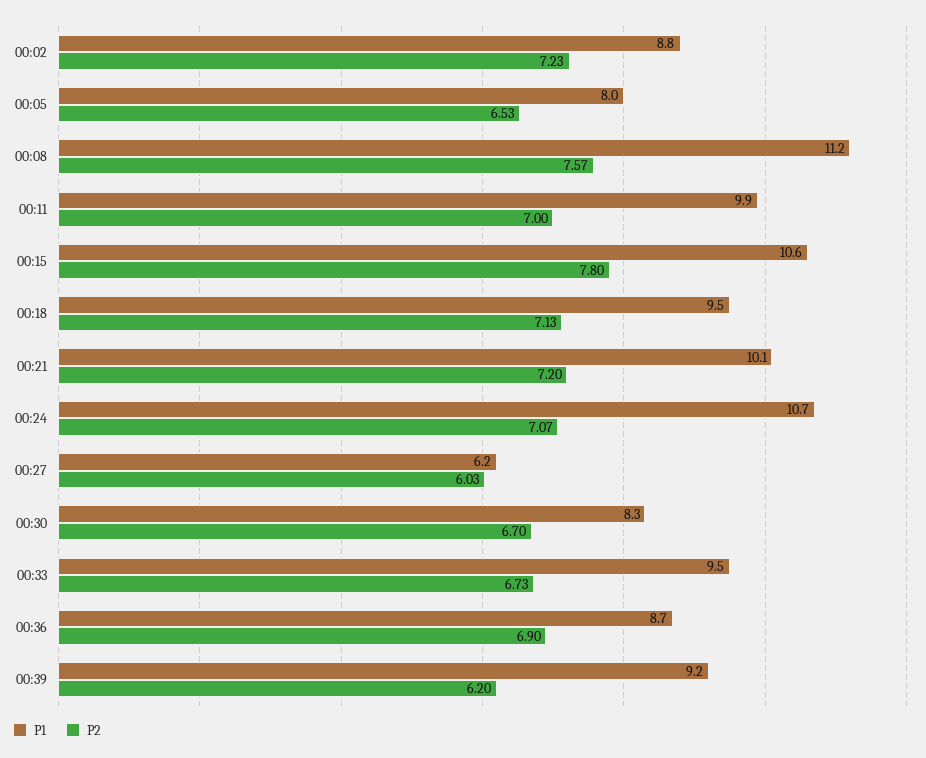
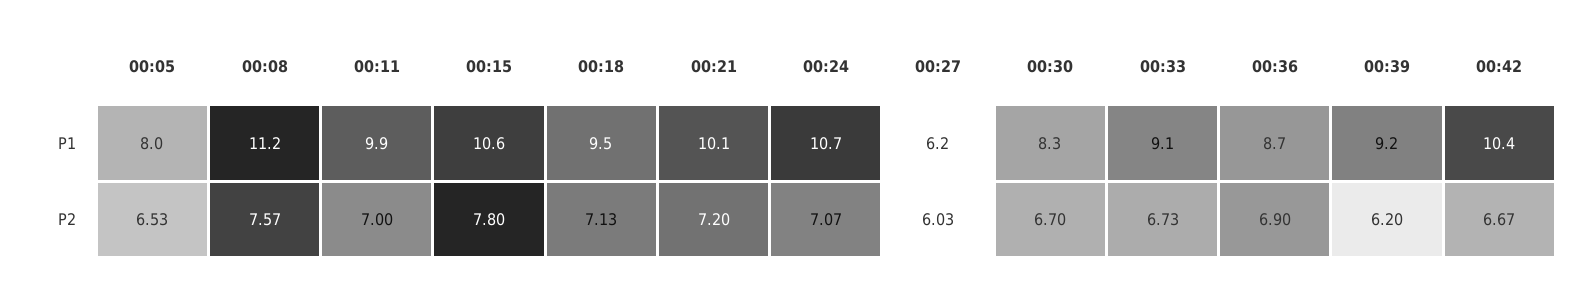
P1, 00:02: 8.8 -> none
P2, 00:02: 7.23 -> none
P1, 00:33: 9.5 -> 9.1
P1, 00:42: none -> 10.4
P2, 00:42: none -> 6.67

